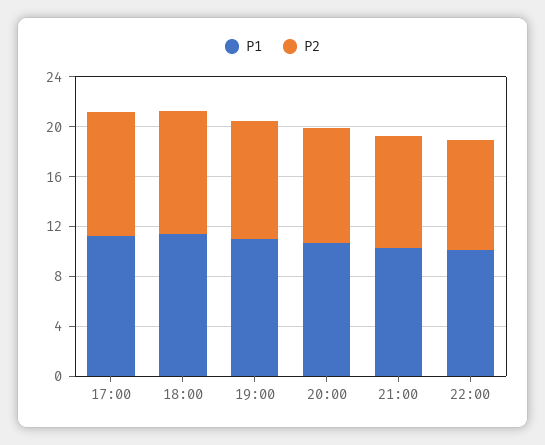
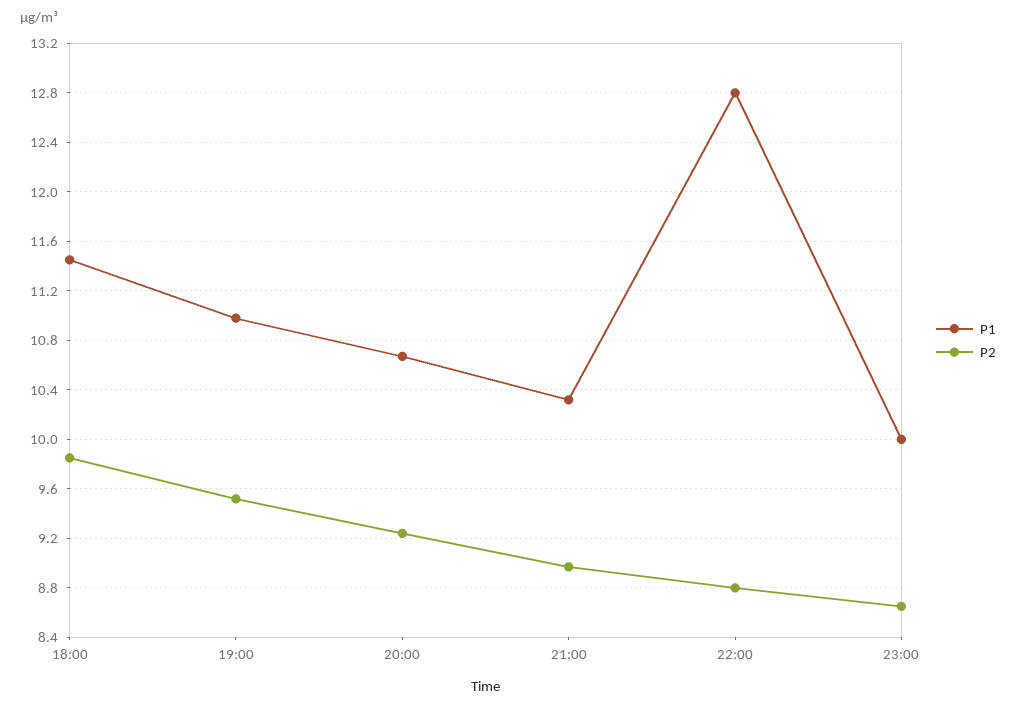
P1, 17:00: 11 -> none
P2, 17:00: 10 -> none
P1, 22:00: 10 -> 12.8
P1, 23:00: none -> 10
P2, 23:00: none -> 8.65

